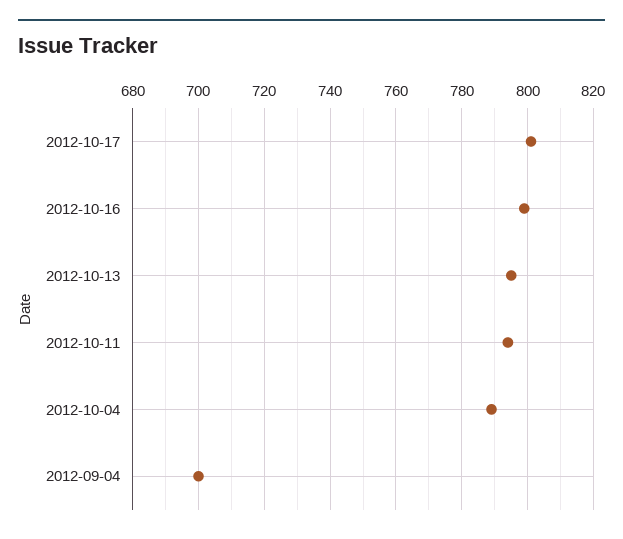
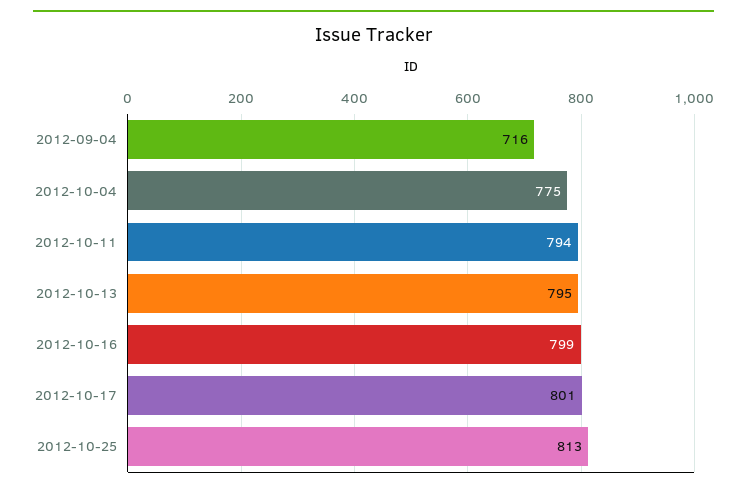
2012-10-04: 790 -> 775
2012-09-04: 700 -> 716
2012-10-25: none -> 813

